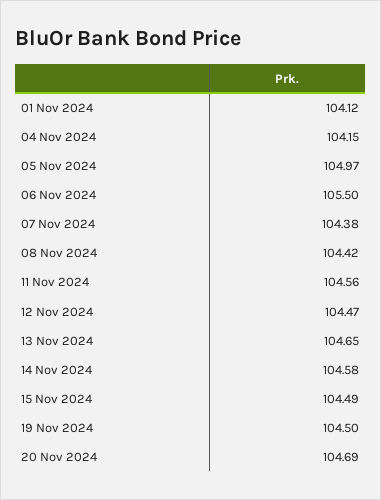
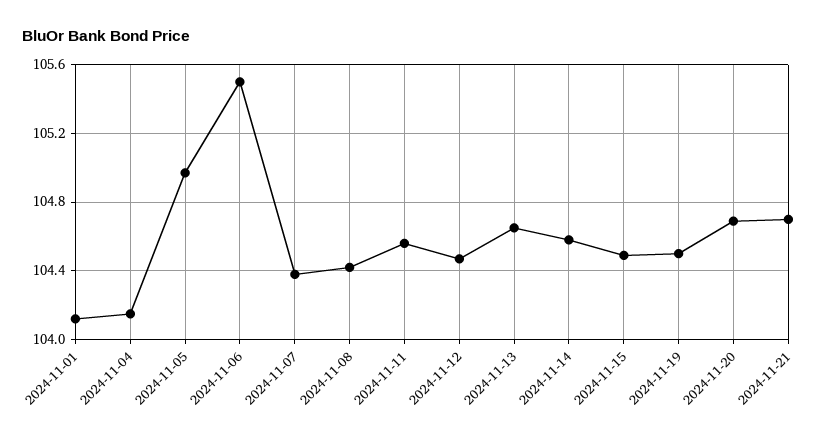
2024-11-21: none -> 104.7

